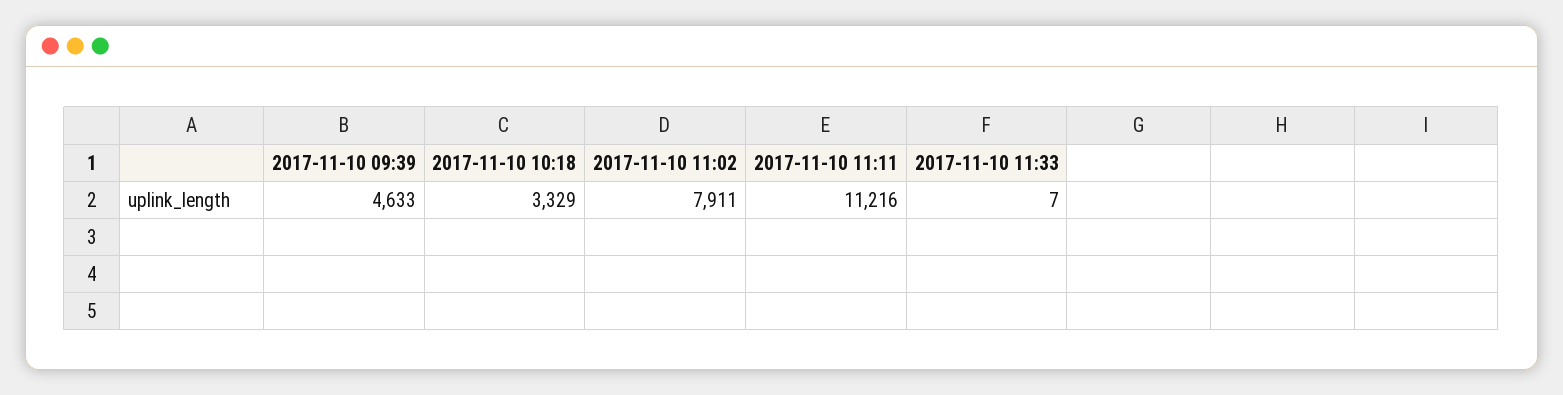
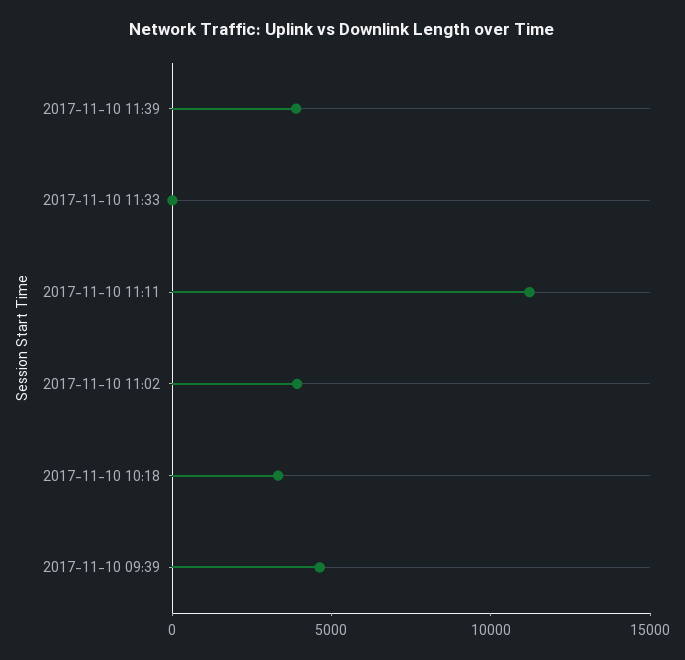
2017-11-10 11:02: 7911 -> 4000
2017-11-10 11:39: none -> 4000

